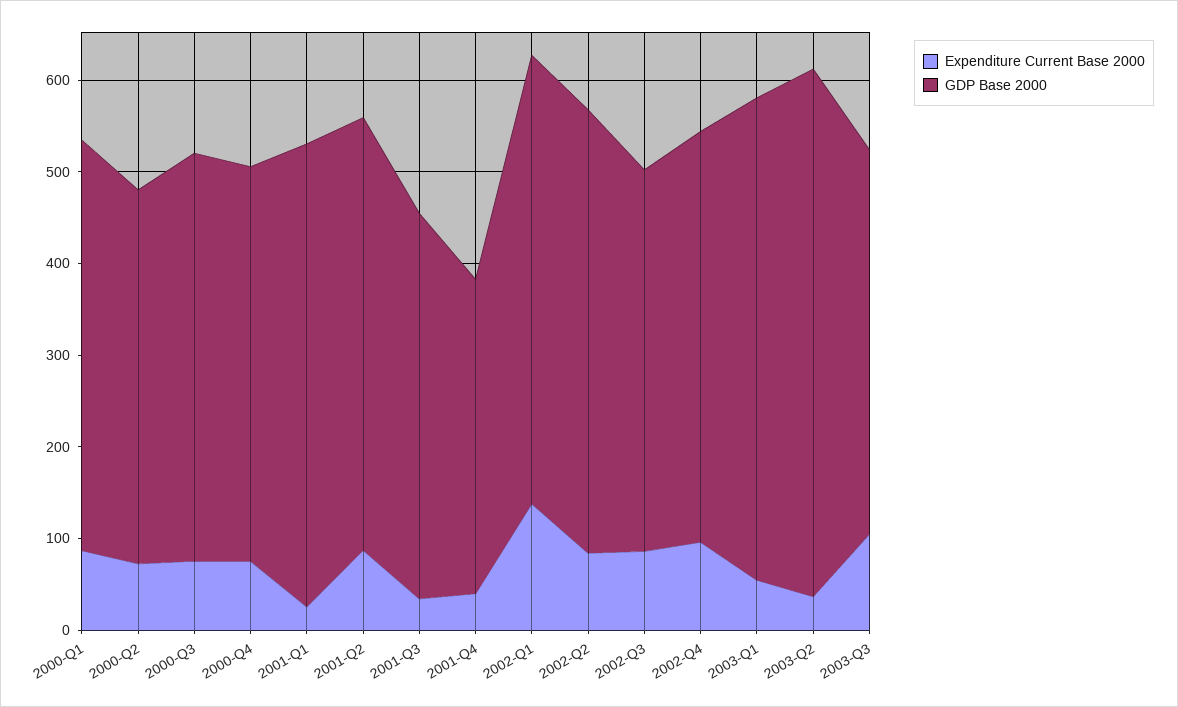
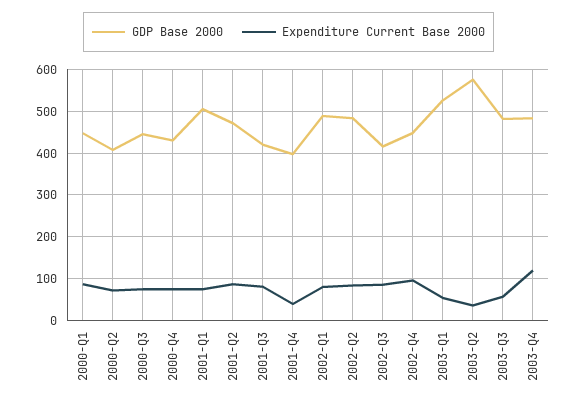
Expenditure Current Base 2000, 2001-Q1: 20 -> 80
Expenditure Current Base 2000, 2001-Q3: 40 -> 80
GDP Base 2000, 2001-Q4: 340 -> 400
Expenditure Current Base 2000, 2002-Q1: 140 -> 80
Expenditure Current Base 2000, 2003-Q3: 100 -> 60
GDP Base 2000, 2003-Q3: 420 -> 480
GDP Base 2000, 2003-Q4: none -> 480
Expenditure Current Base 2000, 2003-Q4: none -> 120

